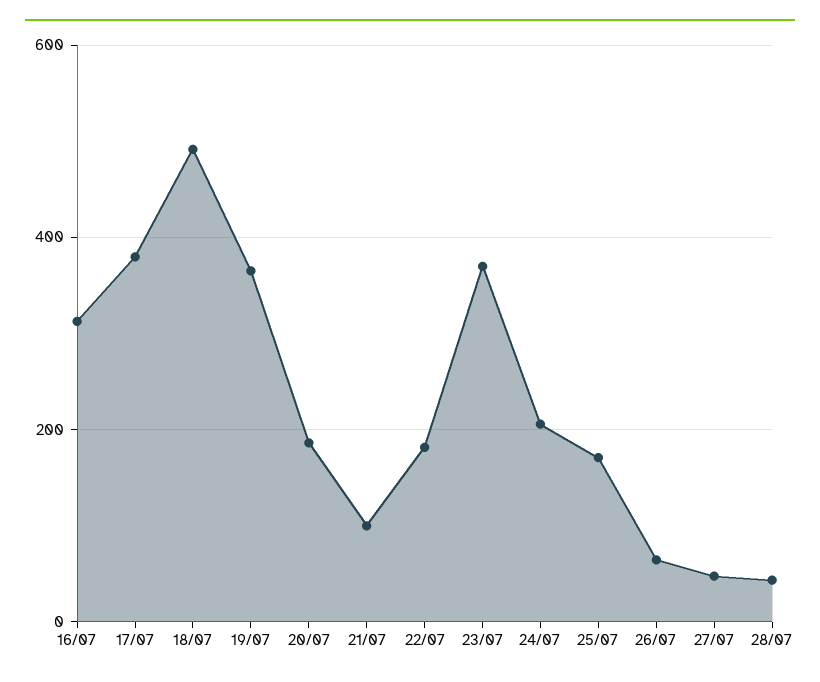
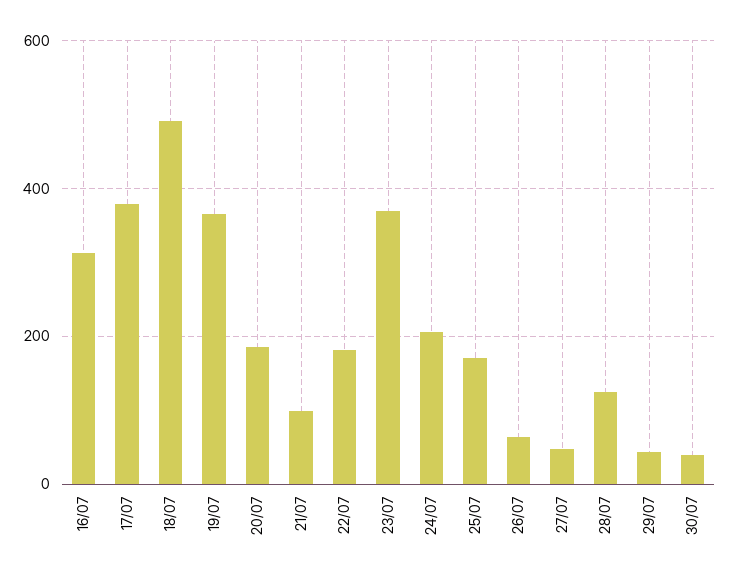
28/07: 40 -> 120
29/07: none -> 40
30/07: none -> 40

